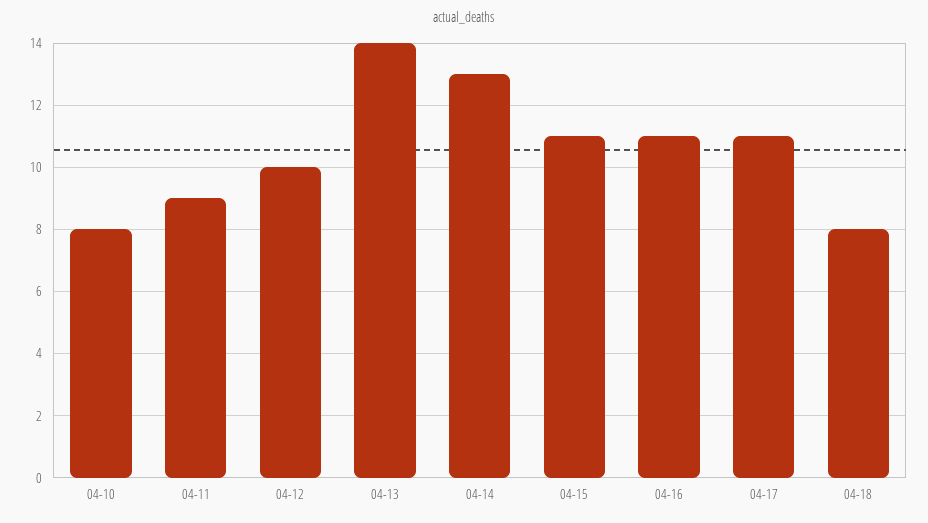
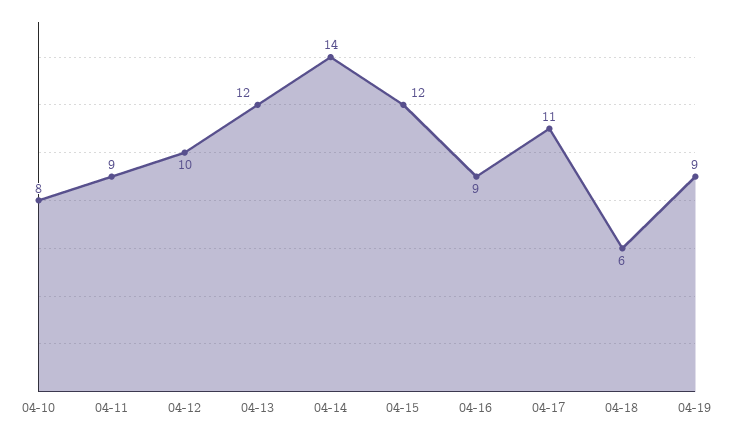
04-13: 14 -> 12
04-14: 13 -> 14
04-15: 11 -> 12
04-16: 11 -> 9
04-18: 8 -> 6
04-19: none -> 9

